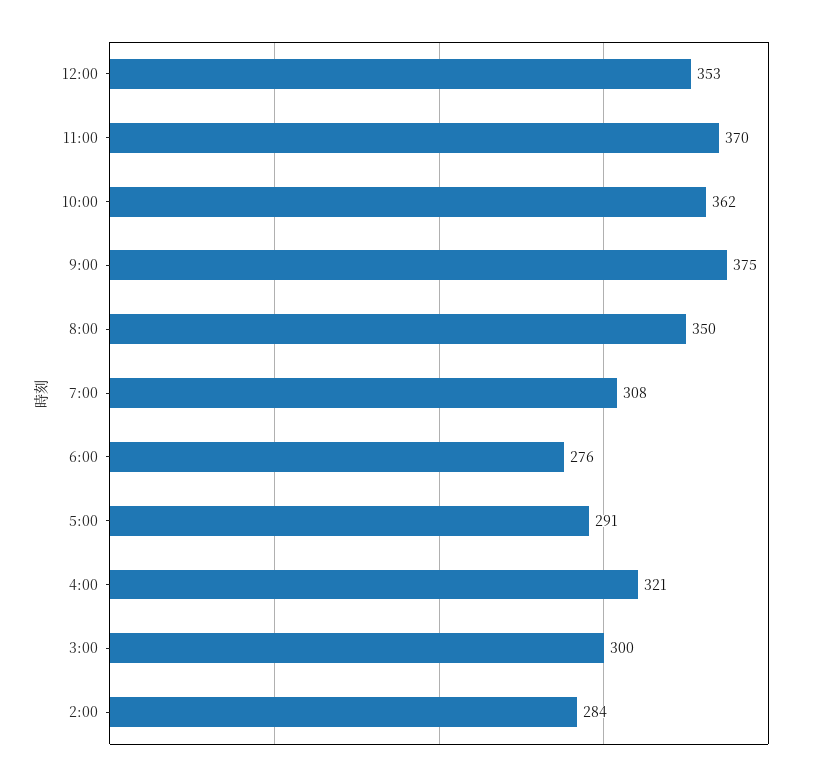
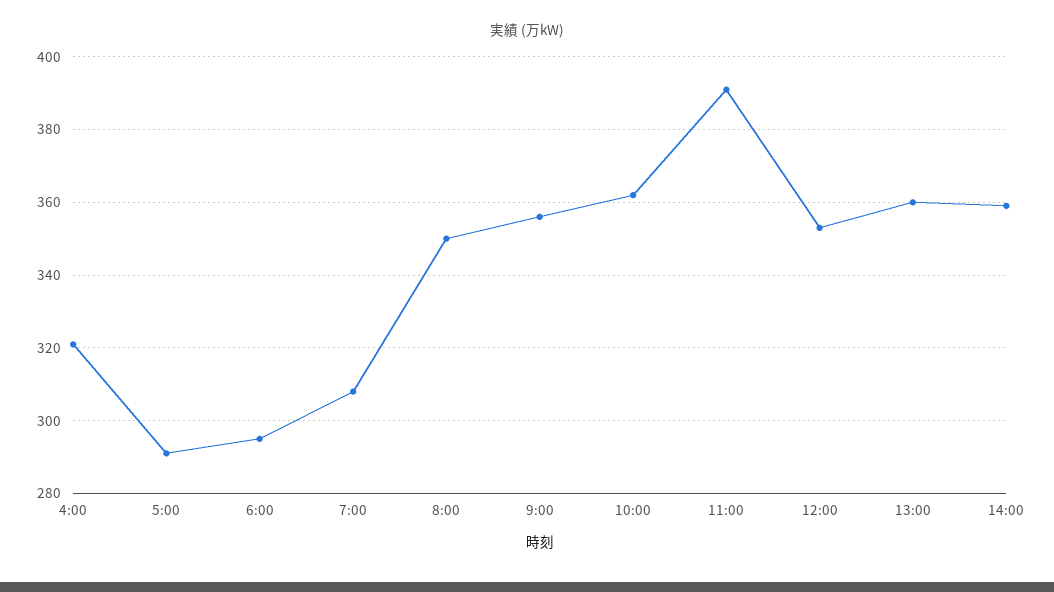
11:00: 370 -> 390
9:00: 375 -> 355
6:00: 276 -> 295
3:00: 300 -> none
2:00: 284 -> none
13:00: none -> 360
14:00: none -> 360

